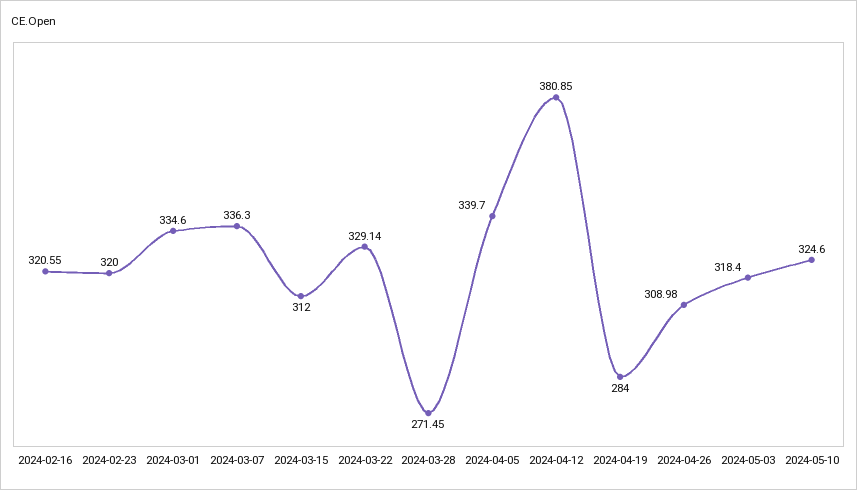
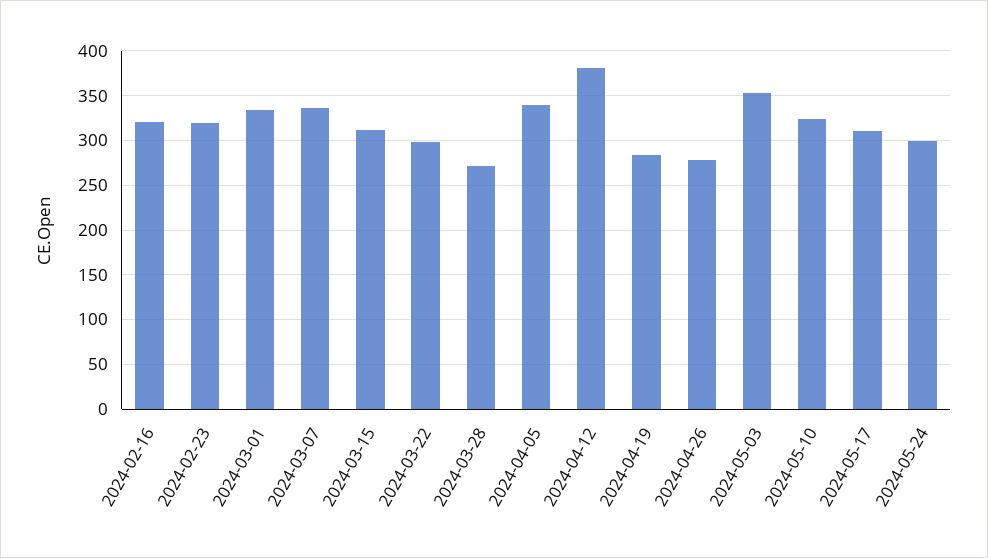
2024-03-22: 329.14 -> 300
2024-04-26: 308.98 -> 280
2024-05-03: 318.4 -> 350
2024-05-17: none -> 310
2024-05-24: none -> 300

